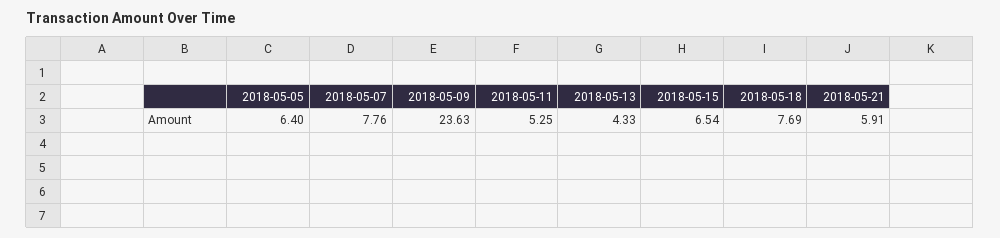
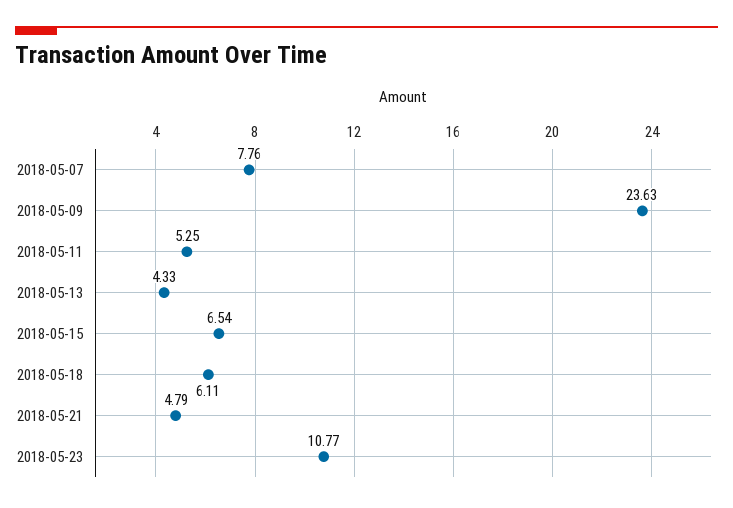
2018-05-05: 6.4 -> none
2018-05-18: 7.69 -> 6.11
2018-05-21: 5.91 -> 4.79
2018-05-23: none -> 10.77

